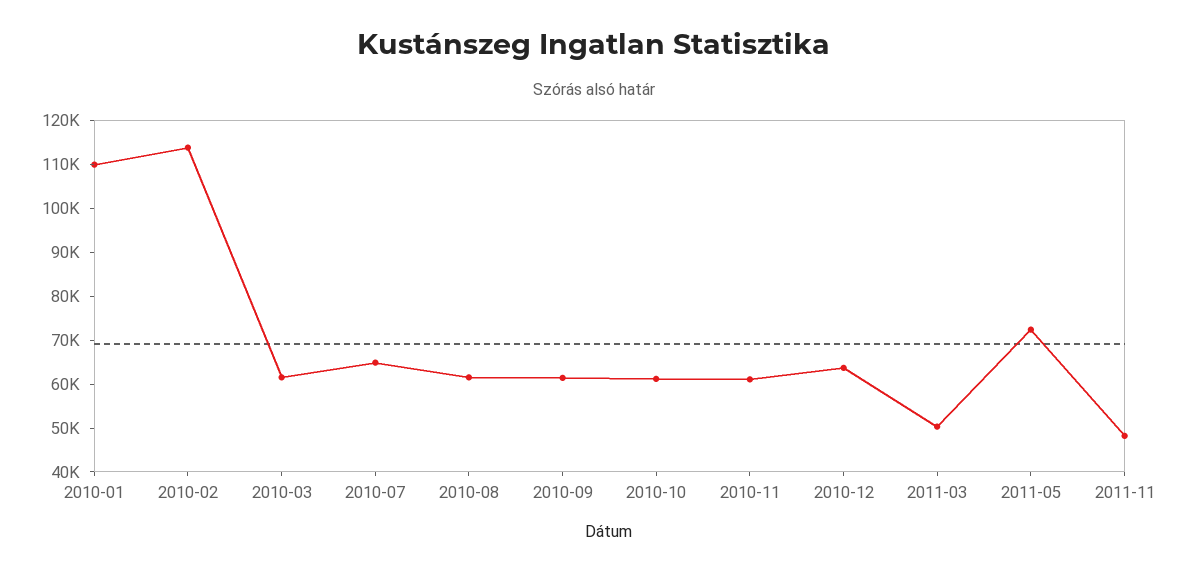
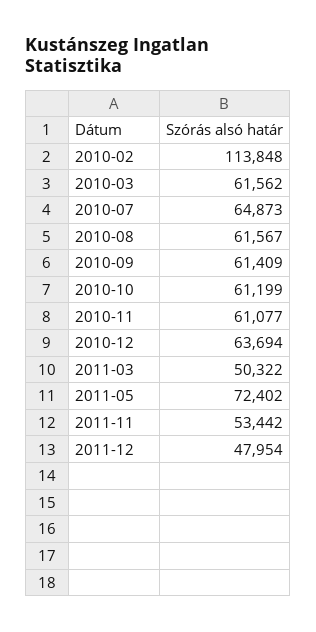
2010-01: 110000 -> none
2011-11: 48000 -> 53442
2011-12: none -> 47954

